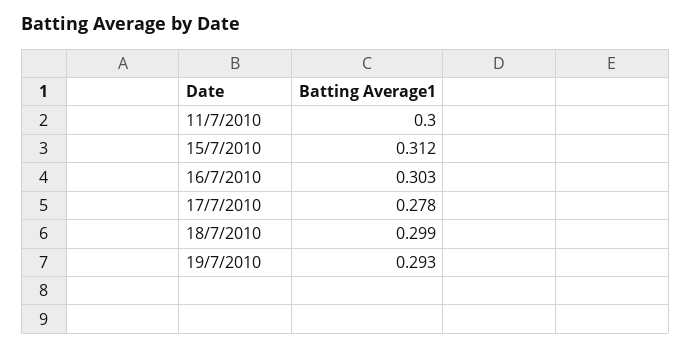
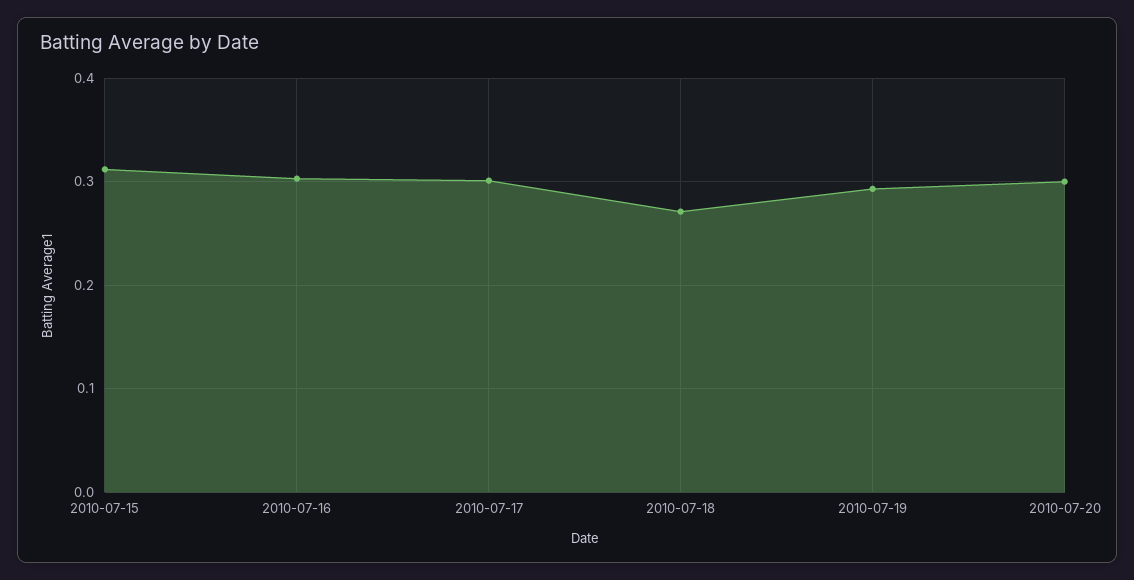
11/7/2010: 0.3 -> none
17/7/2010: 0.278 -> 0.3
18/7/2010: 0.299 -> 0.27
2010-07-20: none -> 0.3

